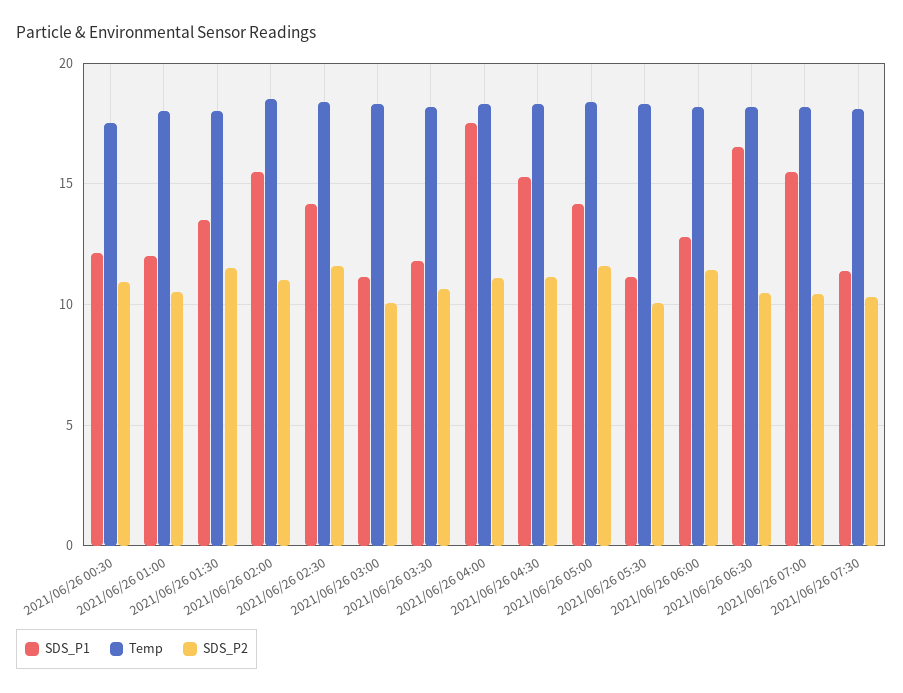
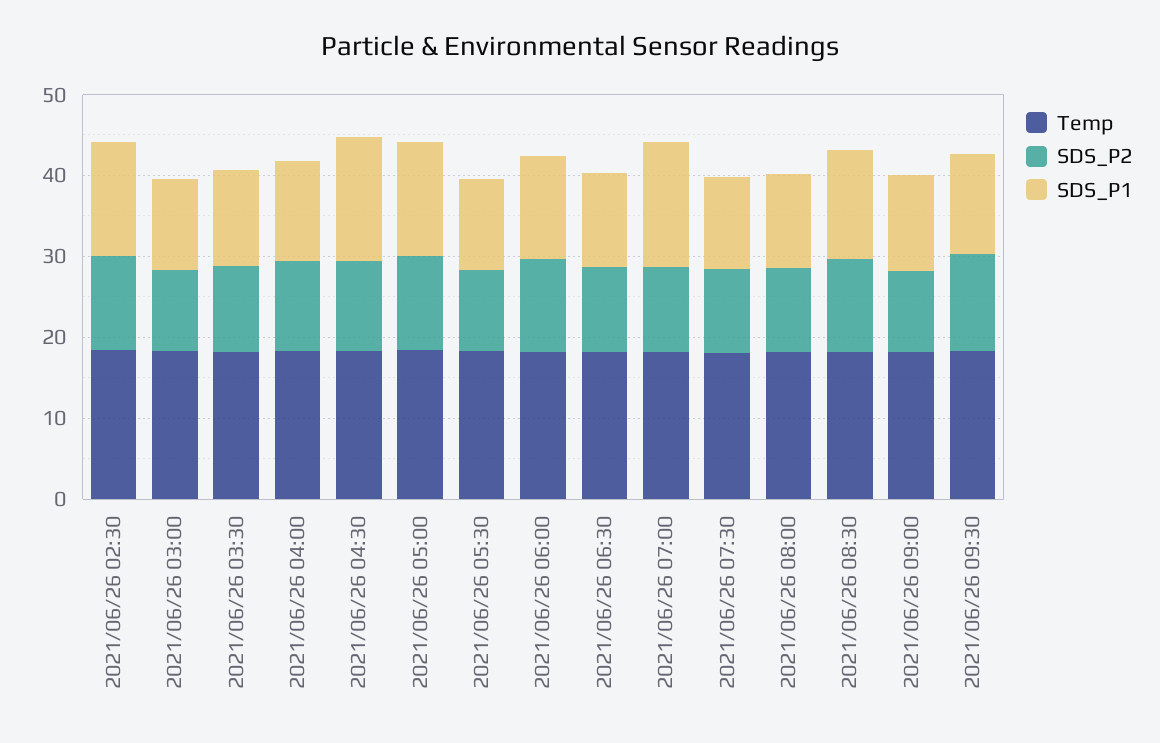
SDS_P1, 2021/06/26 00:30: 12 -> none
Temp, 2021/06/26 00:30: 17.5 -> none
SDS_P2, 2021/06/26 00:30: 11 -> none
SDS_P1, 2021/06/26 01:00: 12 -> none
Temp, 2021/06/26 01:00: 18 -> none
SDS_P2, 2021/06/26 01:00: 10.5 -> none
SDS_P1, 2021/06/26 01:30: 13.5 -> none
Temp, 2021/06/26 01:30: 18 -> none
SDS_P2, 2021/06/26 01:30: 11.5 -> none
SDS_P1, 2021/06/26 02:00: 15.5 -> none
Temp, 2021/06/26 02:00: 18.5 -> none
SDS_P2, 2021/06/26 02:00: 11 -> none
SDS_P1, 2021/06/26 04:00: 17.5 -> 12
SDS_P1, 2021/06/26 06:30: 16.5 -> 12
Temp, 2021/06/26 08:00: none -> 18
SDS_P2, 2021/06/26 08:00: none -> 10
SDS_P1, 2021/06/26 08:00: none -> 12
Temp, 2021/06/26 08:30: none -> 18
SDS_P2, 2021/06/26 08:30: none -> 12
SDS_P1, 2021/06/26 08:30: none -> 14
Temp, 2021/06/26 09:00: none -> 18
SDS_P2, 2021/06/26 09:00: none -> 10
SDS_P1, 2021/06/26 09:00: none -> 12
Temp, 2021/06/26 09:30: none -> 18
SDS_P2, 2021/06/26 09:30: none -> 12
SDS_P1, 2021/06/26 09:30: none -> 12

